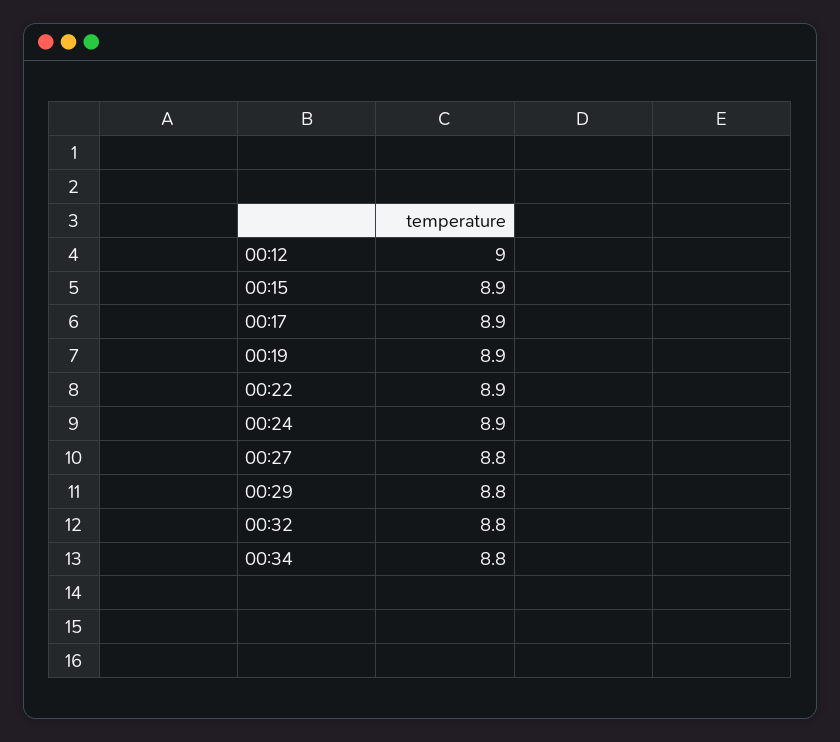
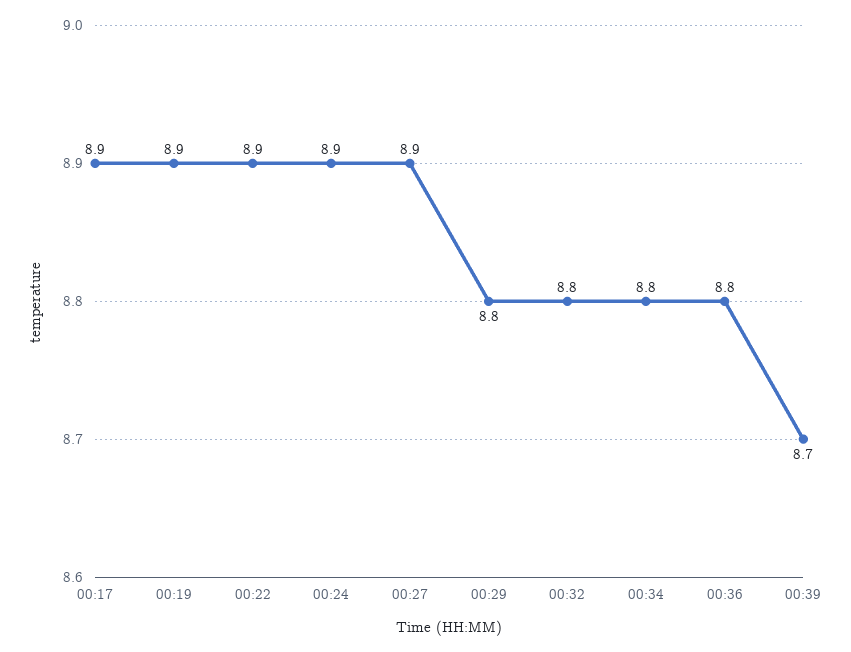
00:12: 9 -> none
00:15: 8.9 -> none
00:27: 8.8 -> 8.9
00:36: none -> 8.8
00:39: none -> 8.7

